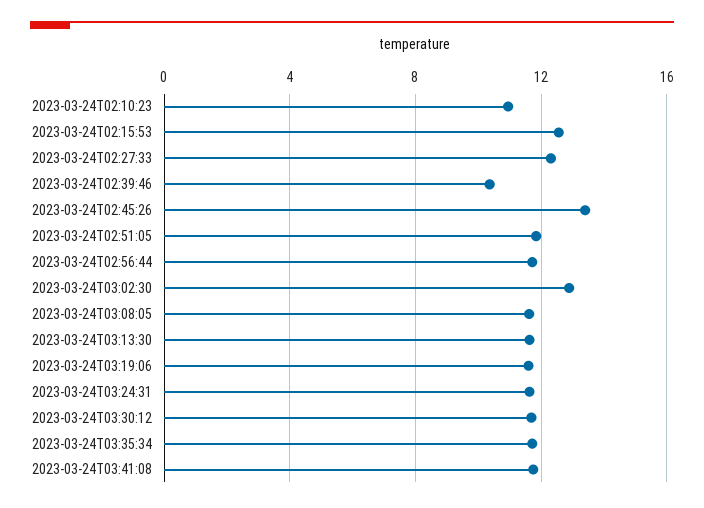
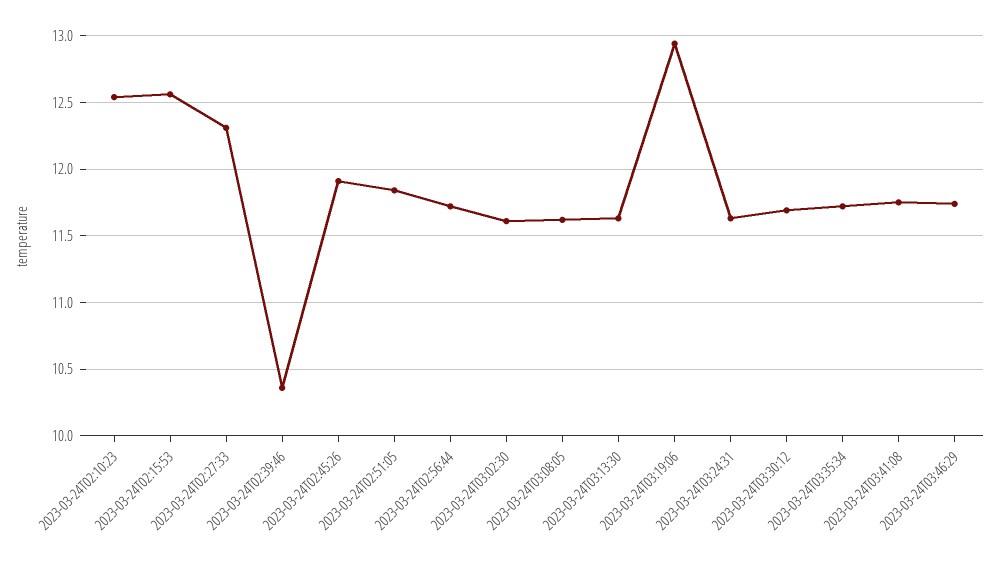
2023-03-24T02:10:23: 11 -> 12.55
2023-03-24T02:45:26: 13.5 -> 11.9
2023-03-24T03:02:30: 13 -> 11.6
2023-03-24T03:19:06: 11.5 -> 12.95
2023-03-24T03:46:29: none -> 11.75

